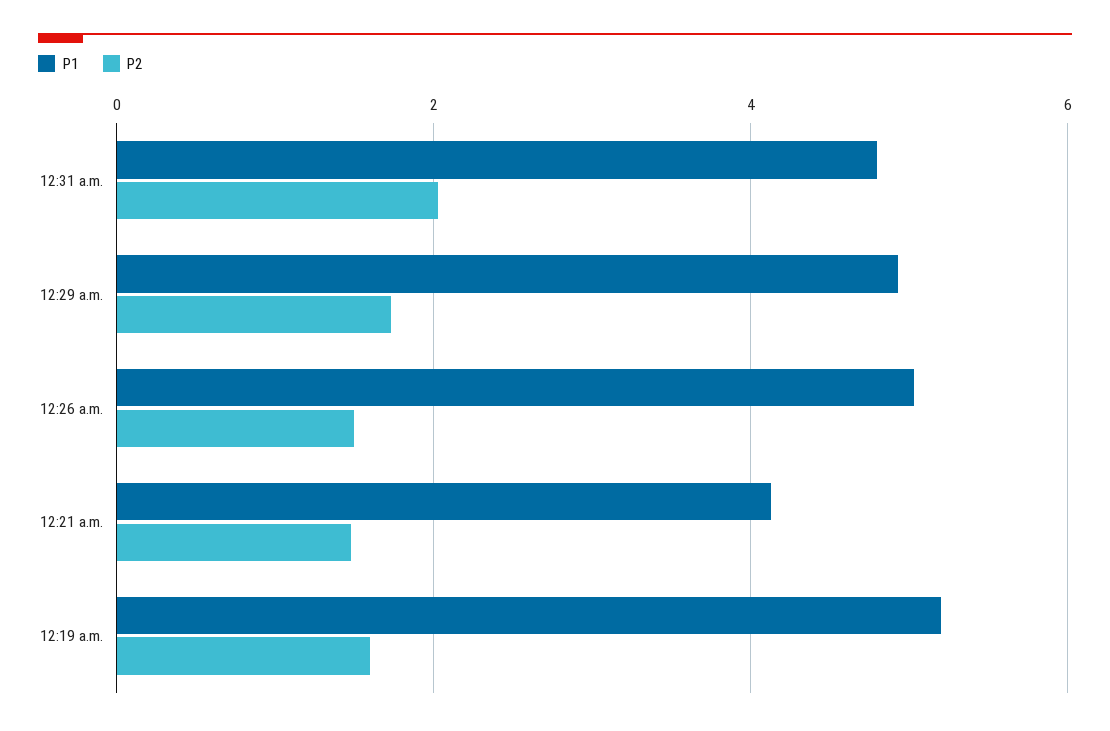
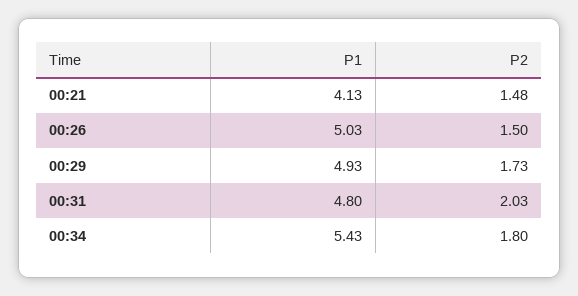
P1, 12:19 a.m.: 5.2 -> none
P2, 12:19 a.m.: 1.6 -> none
P1, 00:34: none -> 5.43
P2, 00:34: none -> 1.8

